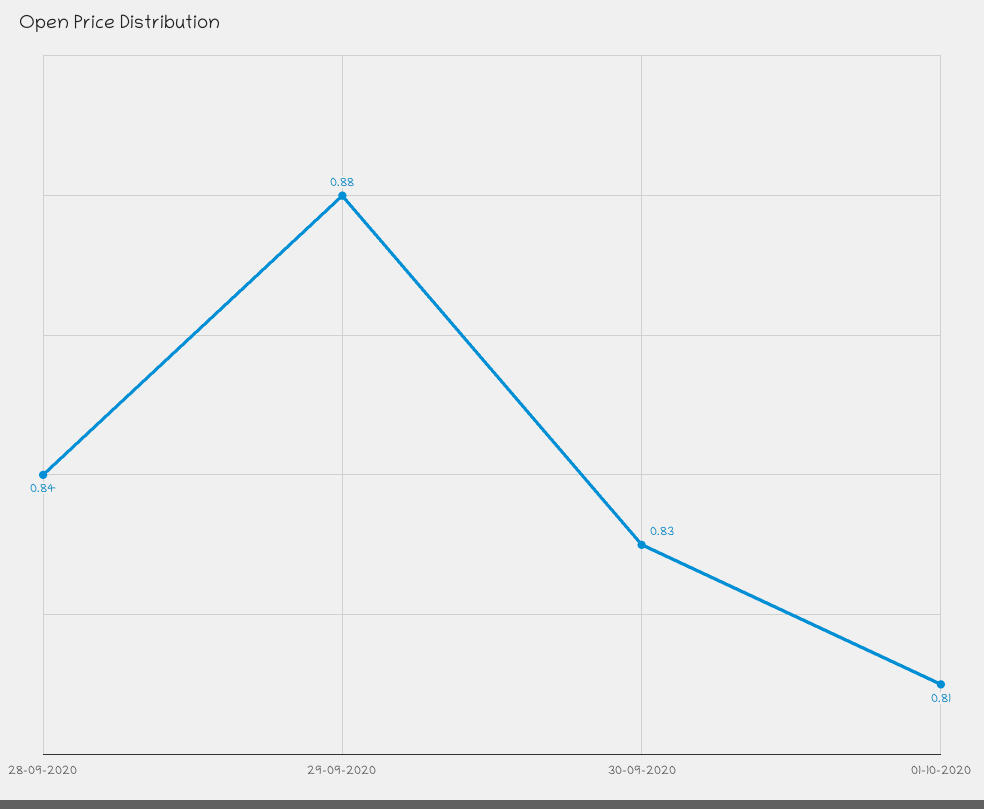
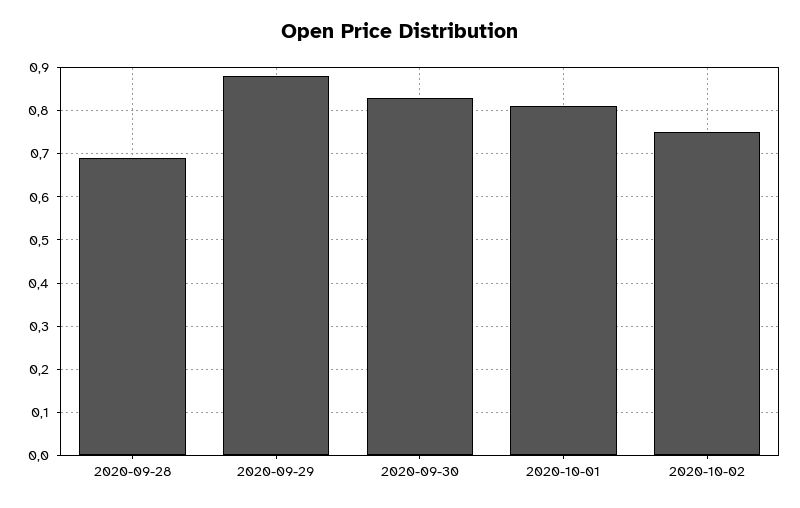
28-09-2020: 0.84 -> 0.7
2020-10-02: none -> 0.75

